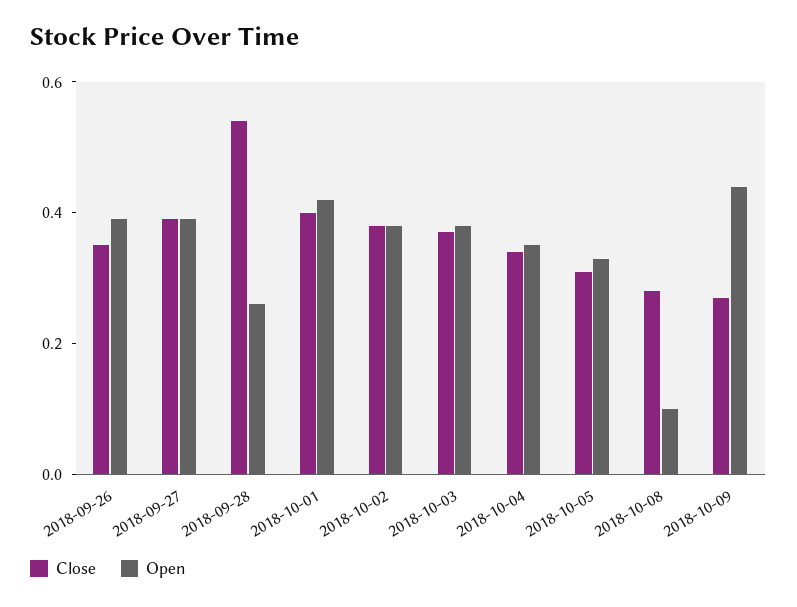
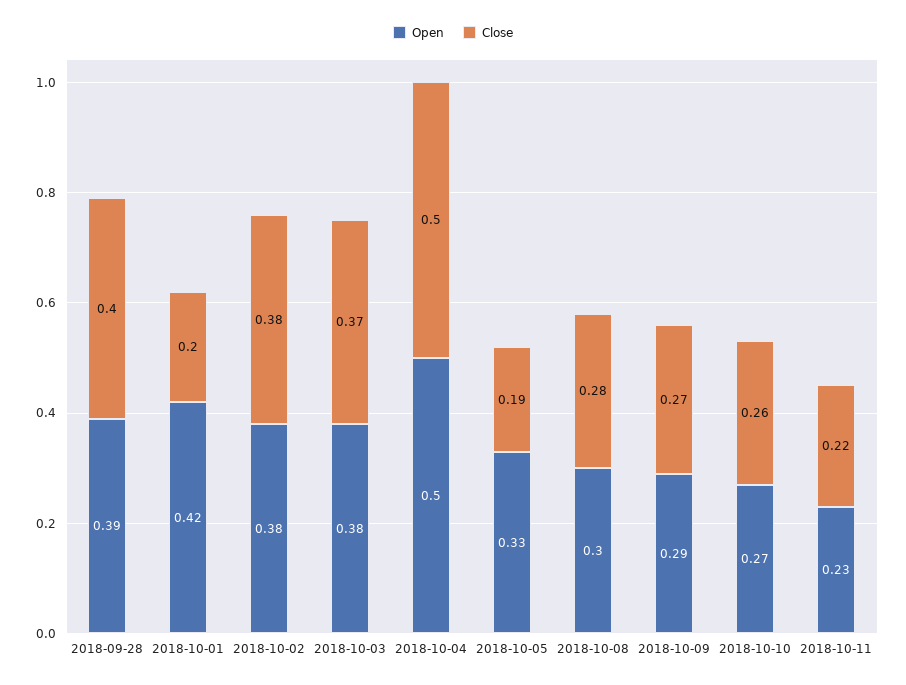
Close, 2018-09-26: 0.35 -> none
Open, 2018-09-26: 0.4 -> none
Close, 2018-09-27: 0.4 -> none
Open, 2018-09-27: 0.4 -> none
Close, 2018-09-28: 0.55 -> 0.4
Open, 2018-09-28: 0.25 -> 0.39
Close, 2018-10-01: 0.4 -> 0.2
Close, 2018-10-04: 0.35 -> 0.5
Open, 2018-10-04: 0.35 -> 0.5
Close, 2018-10-05: 0.3 -> 0.19
Open, 2018-10-08: 0.1 -> 0.3
Open, 2018-10-09: 0.45 -> 0.29
Open, 2018-10-10: none -> 0.27
Close, 2018-10-10: none -> 0.26
Open, 2018-10-11: none -> 0.23
Close, 2018-10-11: none -> 0.22

